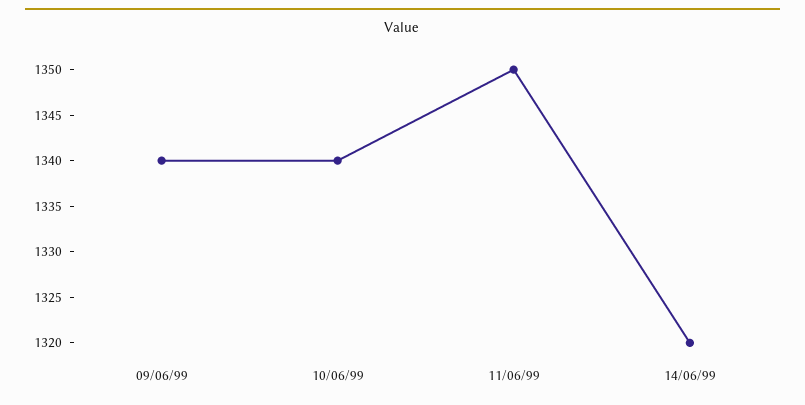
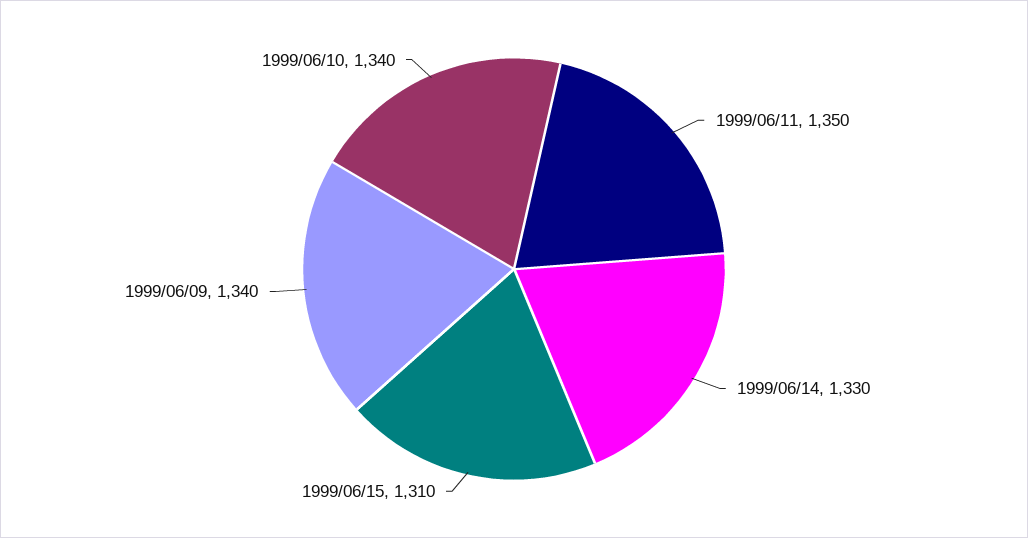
14/06/99: 1320 -> 1330
1999/06/15: none -> 1310

